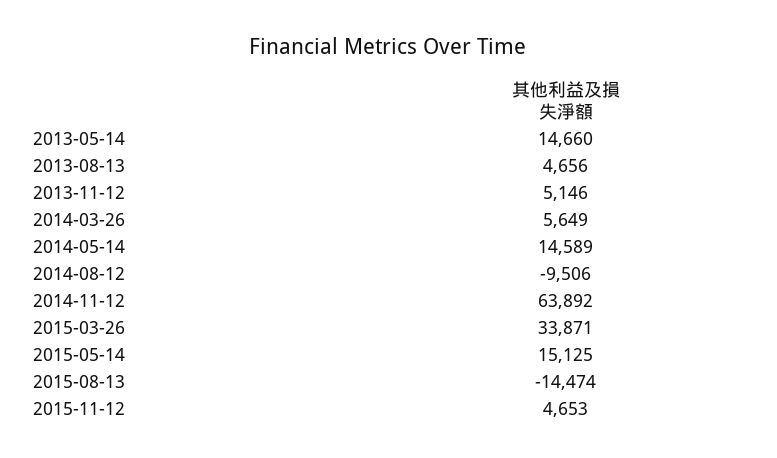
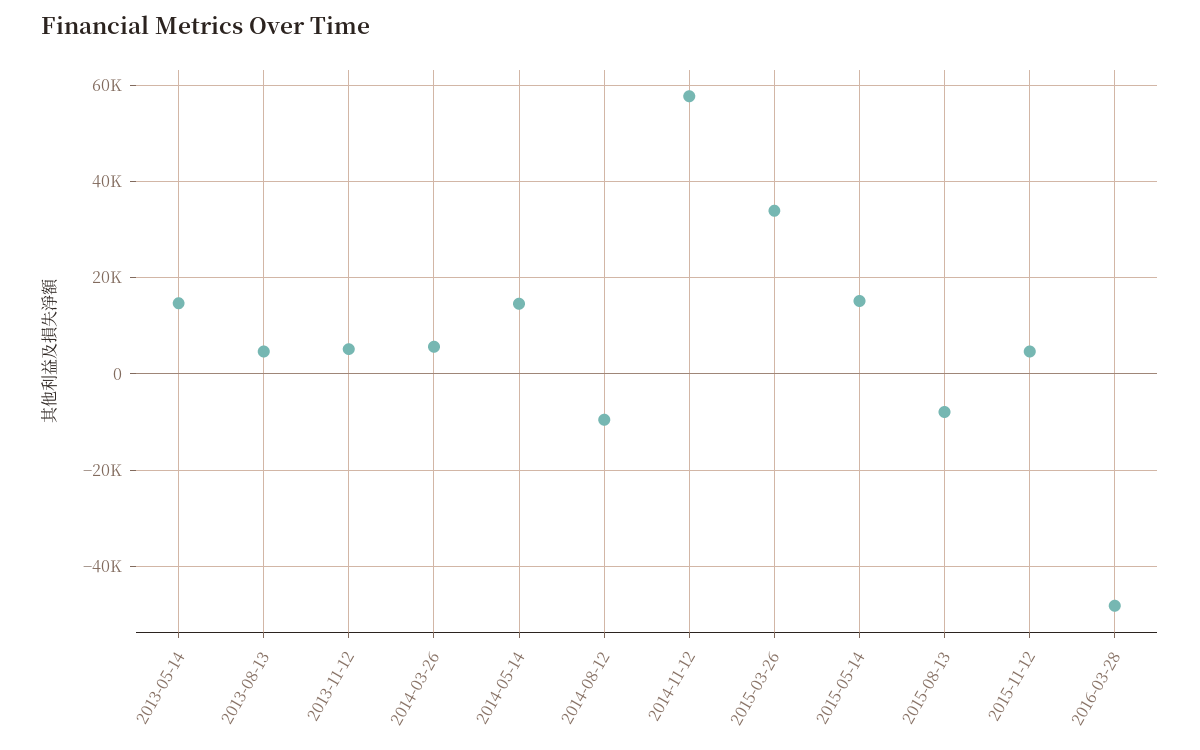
2014-11-12: 63892 -> 58000
2015-08-13: -14474 -> -8000
2016-03-28: none -> -48000

